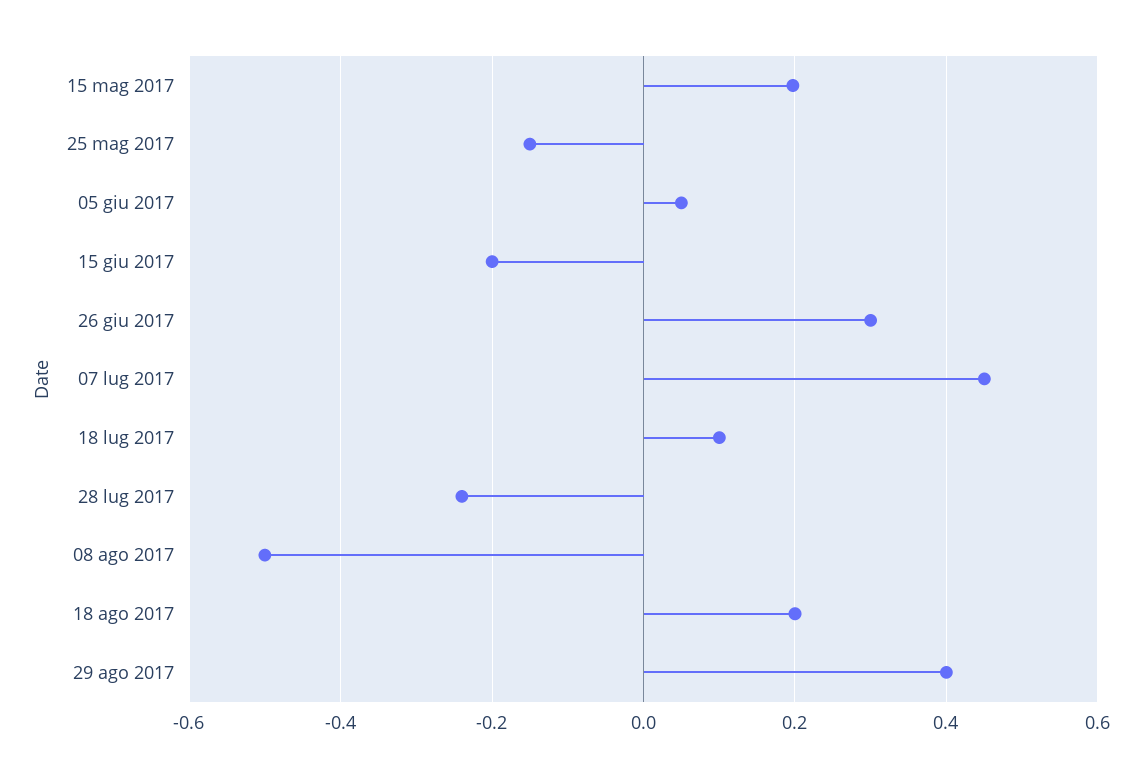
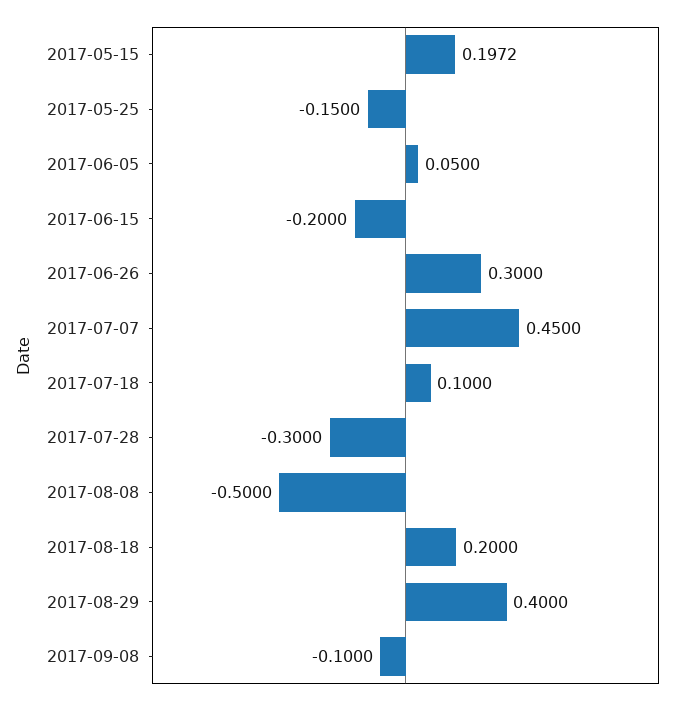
28 lug 2017: -0.24 -> -0.3
2017-09-08: none -> -0.1

